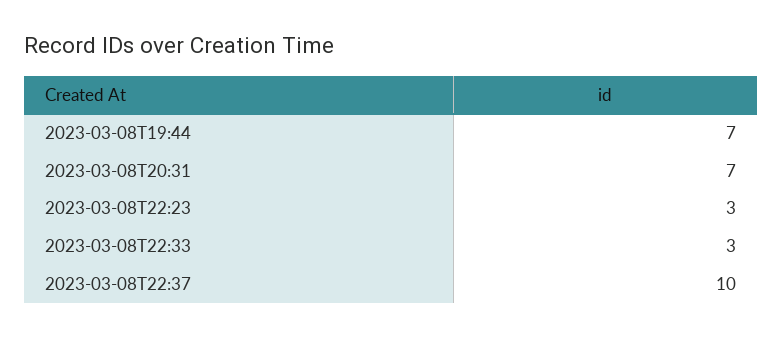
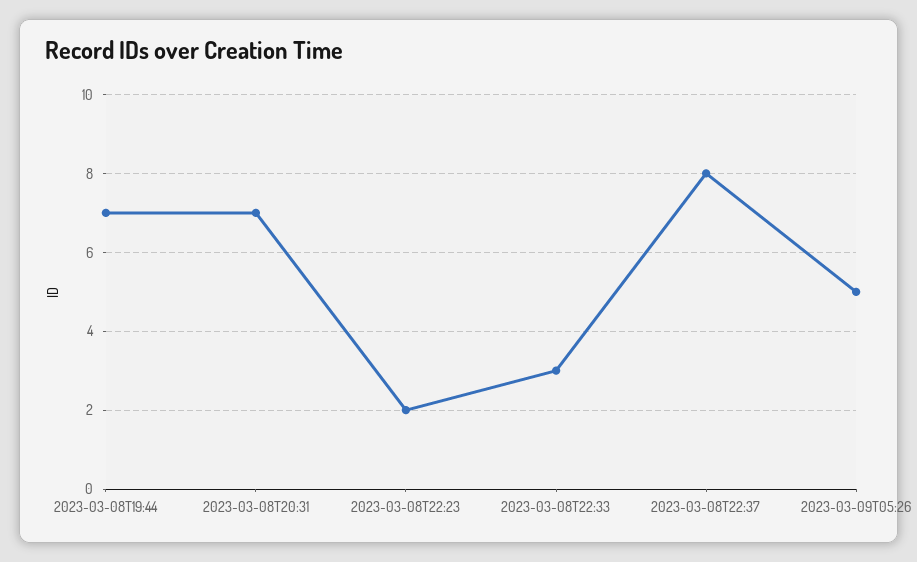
2023-03-08T22:23: 3 -> 2
2023-03-08T22:37: 10 -> 8
2023-03-09T05:26: none -> 5

